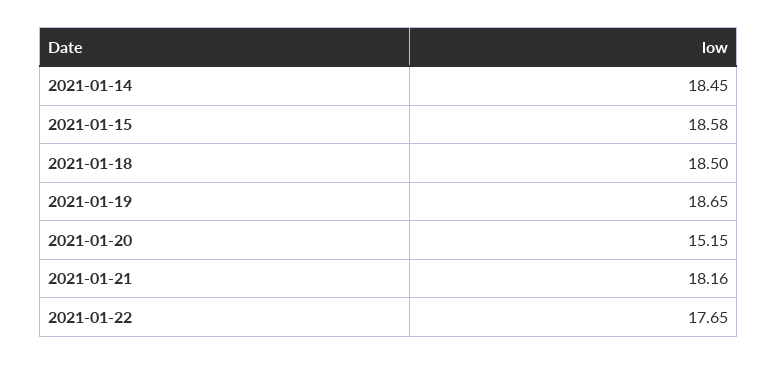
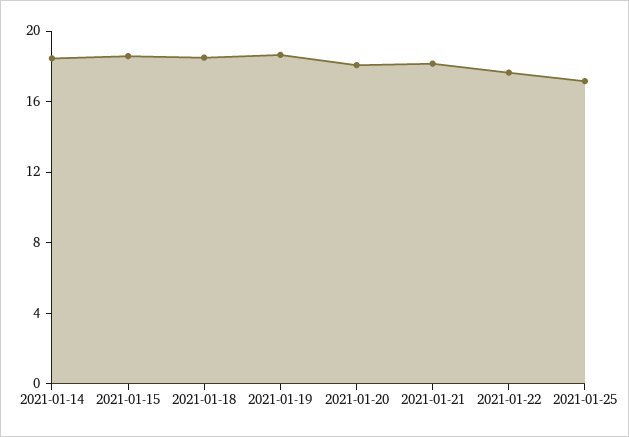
2021-01-20: 15.15 -> 18
2021-01-25: none -> 17

